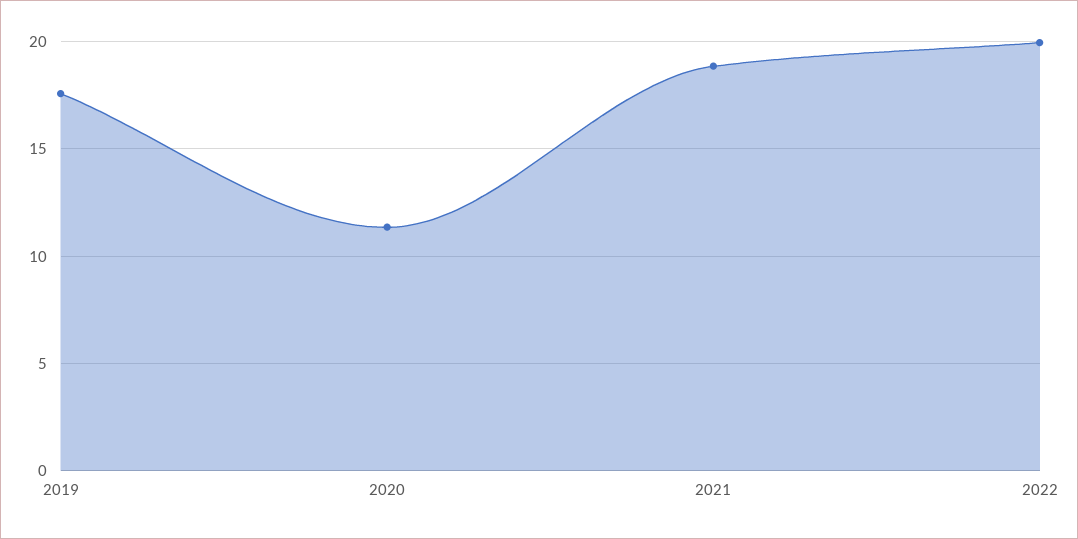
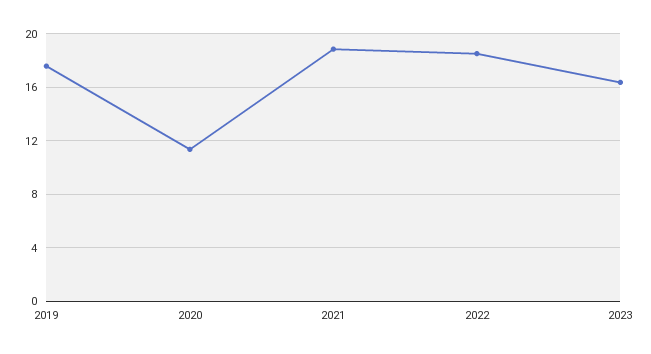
2022: 20 -> 18.5
2023: none -> 16.5

